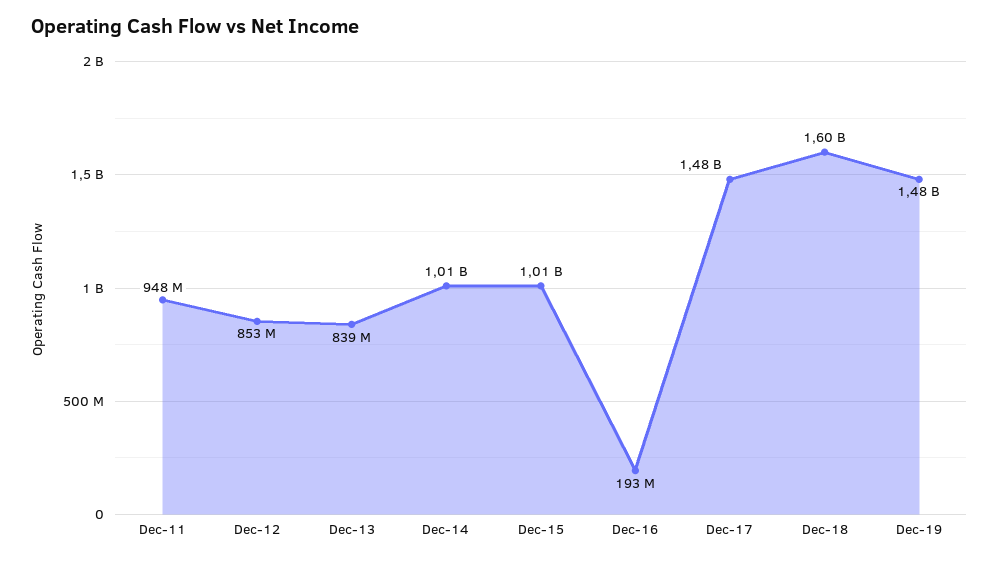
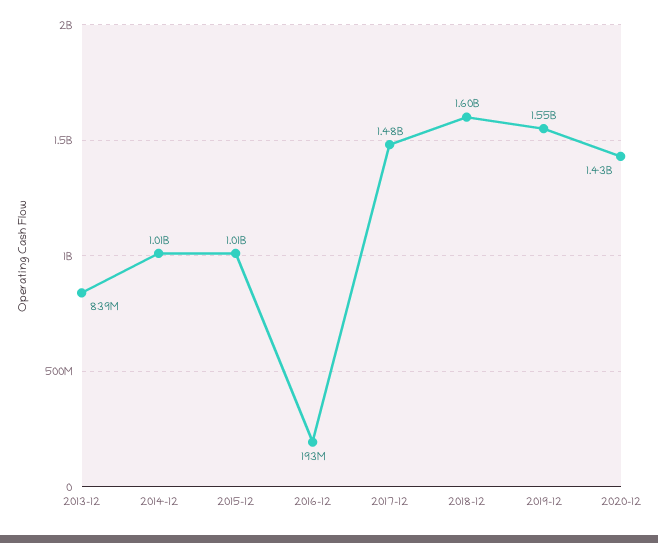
Dec-11: 948000000 -> none
Dec-12: 853000000 -> none
Dec-19: 1480000000 -> 1550000000
2020-12: none -> 1430000000

